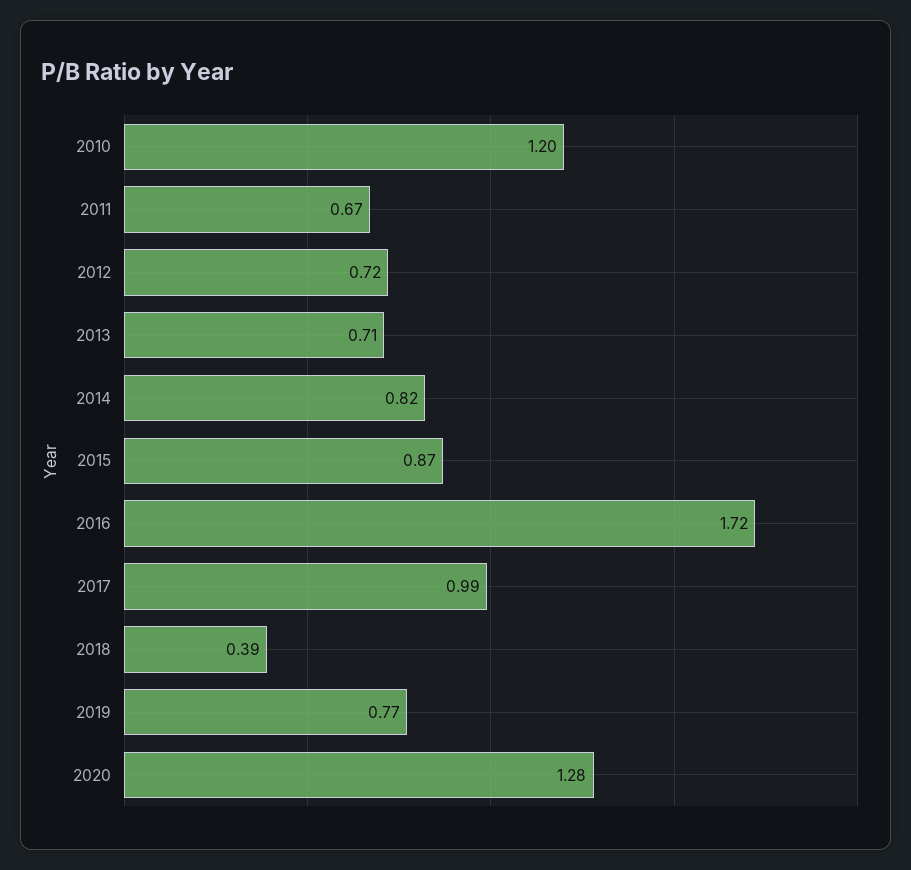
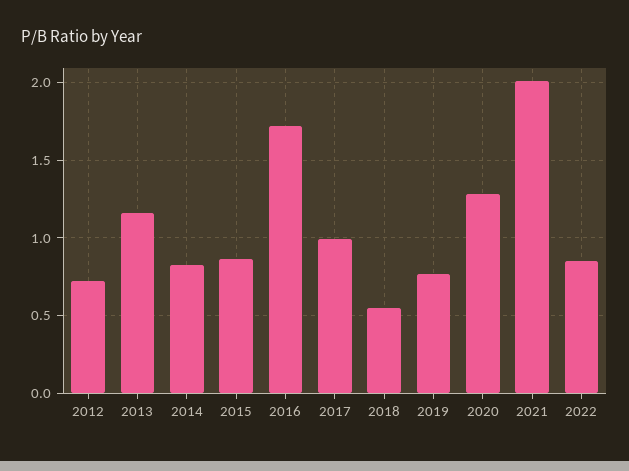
2010: 1.2 -> none
2011: 0.67 -> none
2013: 0.71 -> 1.15
2018: 0.39 -> 0.55
2021: none -> 2
2022: none -> 0.85

